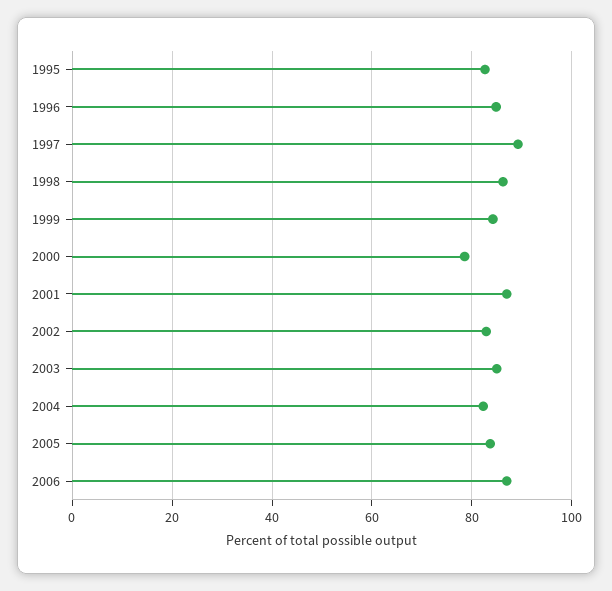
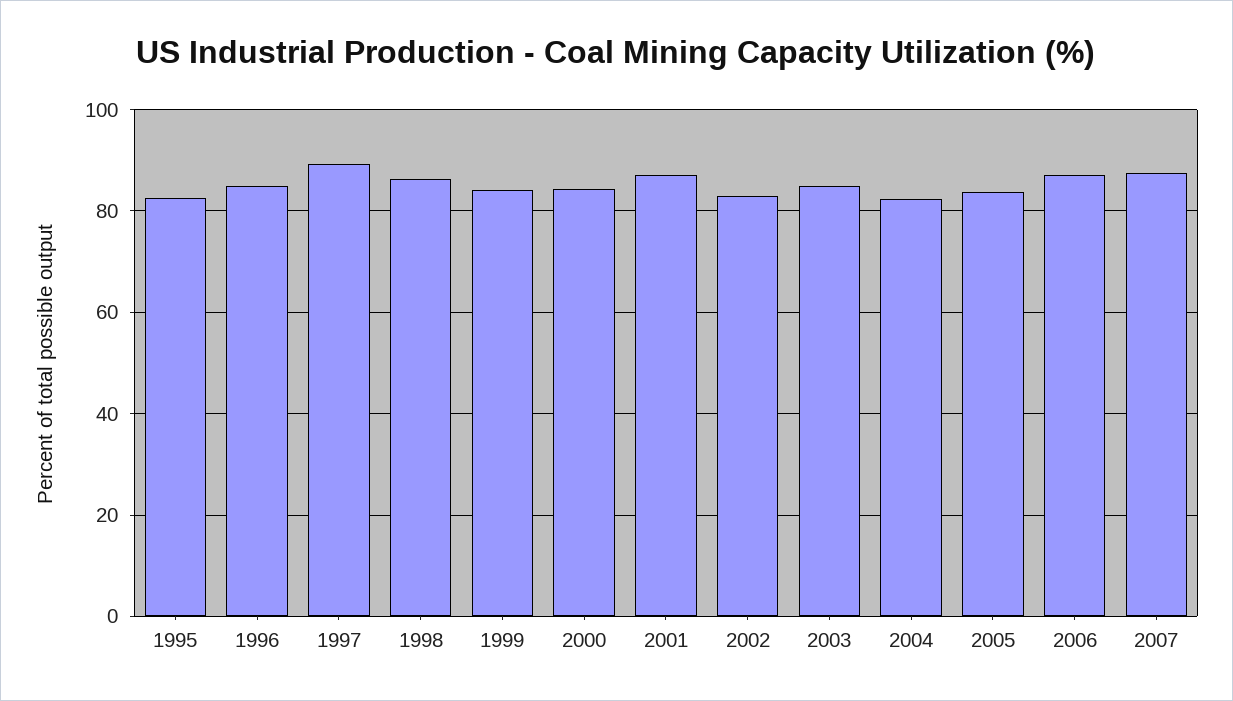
2000: 78 -> 84
2007: none -> 88

